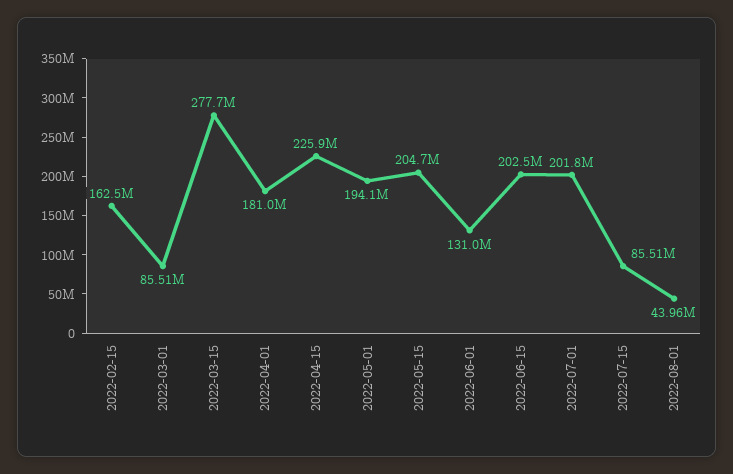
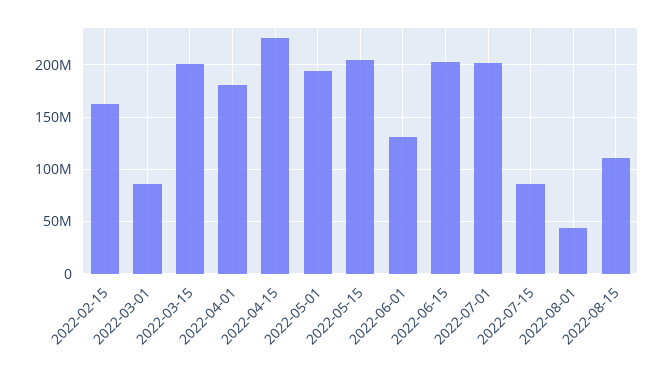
2022-03-15: 277700000 -> 200000000
2022-08-15: none -> 110000000

